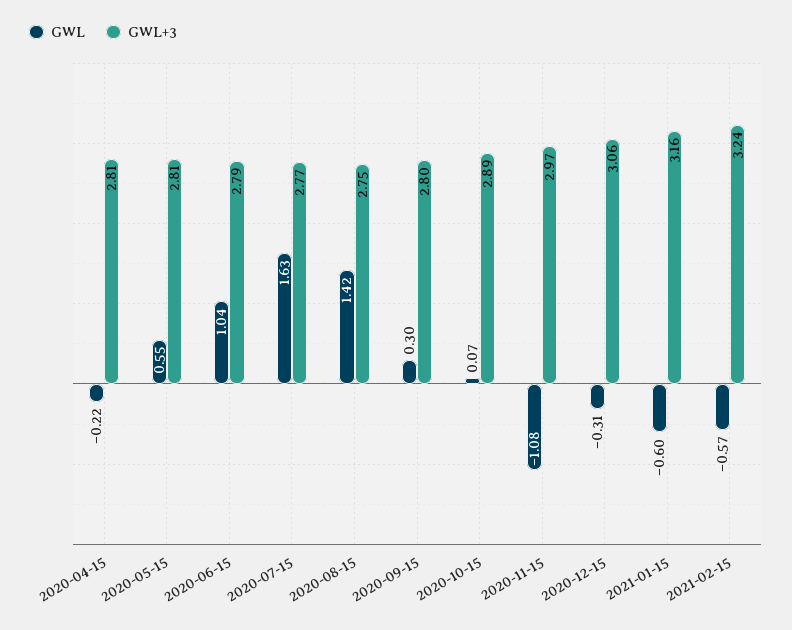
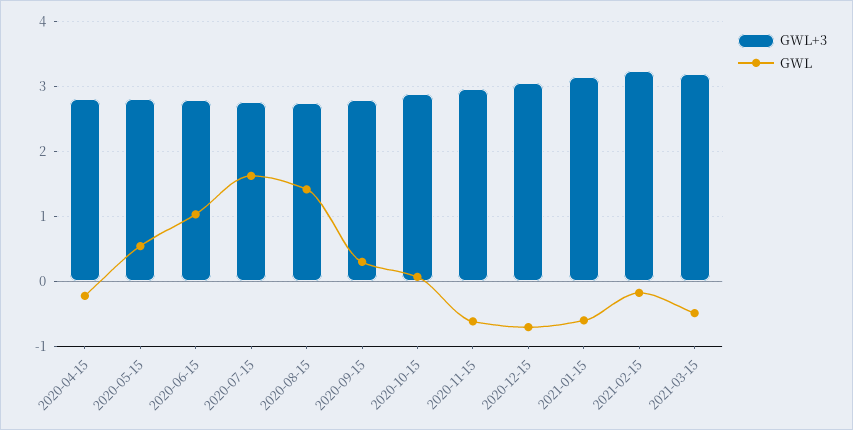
GWL, 2020-11-15: -1.08 -> -0.6
GWL, 2020-12-15: -0.31 -> -0.7
GWL, 2021-02-15: -0.57 -> -0.2
GWL+3, 2021-03-15: none -> 3.2
GWL, 2021-03-15: none -> -0.5

